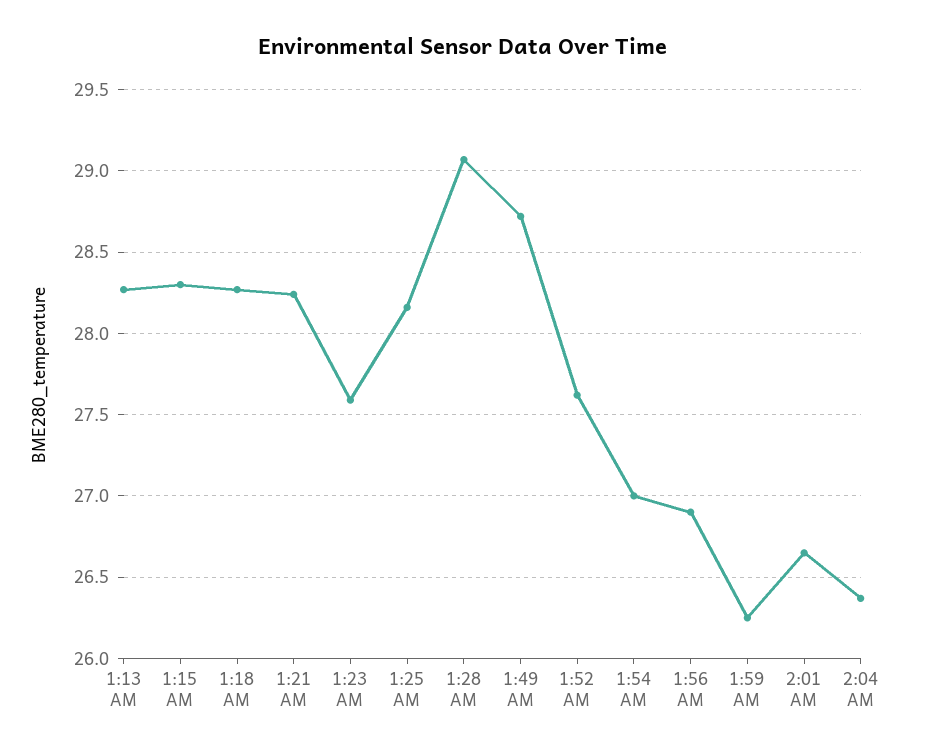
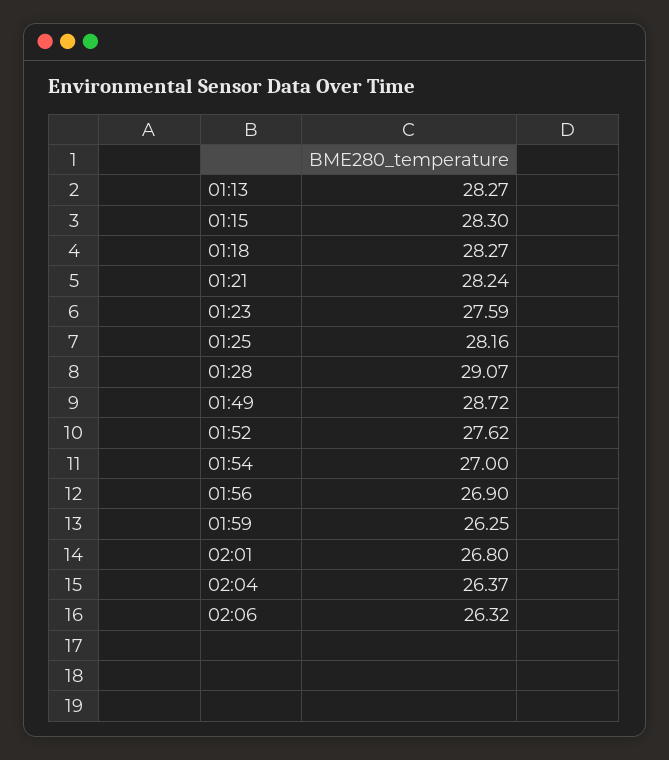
2:01 AM: 26.65 -> 26.8
02:06: none -> 26.32

